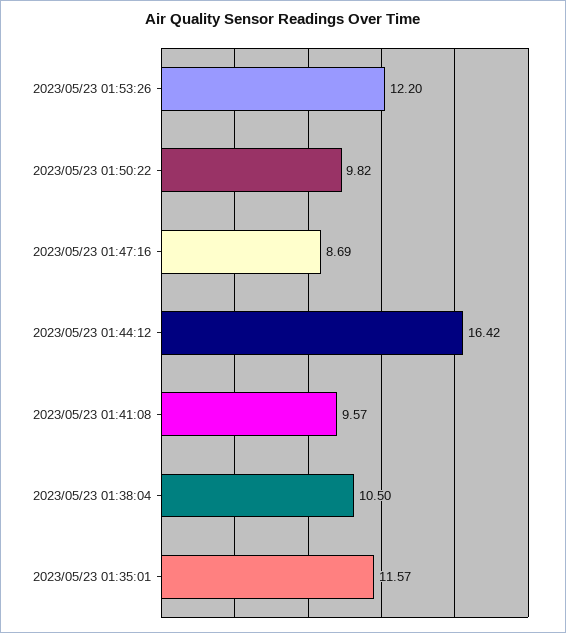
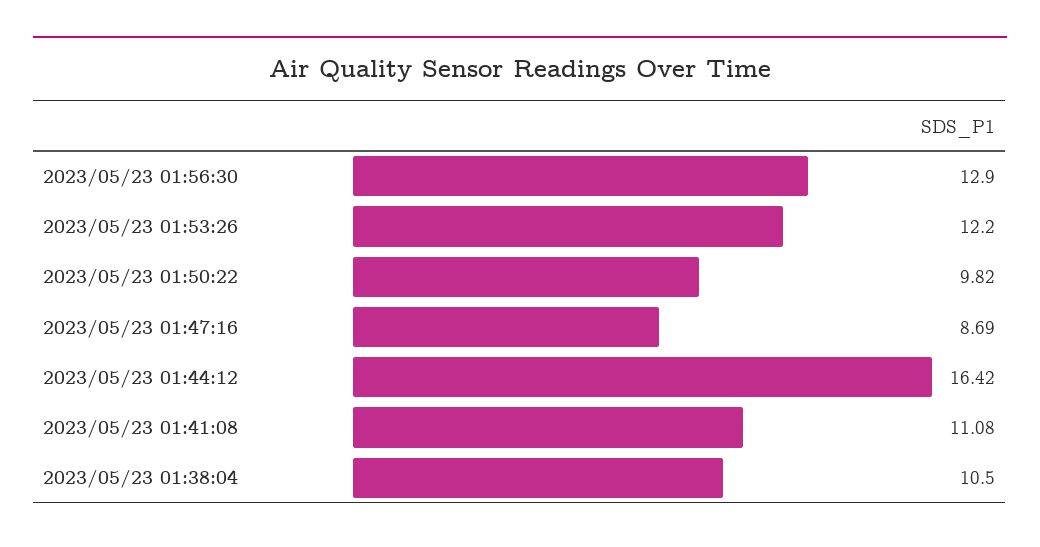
2023/05/23 01:41:08: 9.57 -> 11.08
2023/05/23 01:35:01: 11.57 -> none
2023/05/23 01:56:30: none -> 12.9

